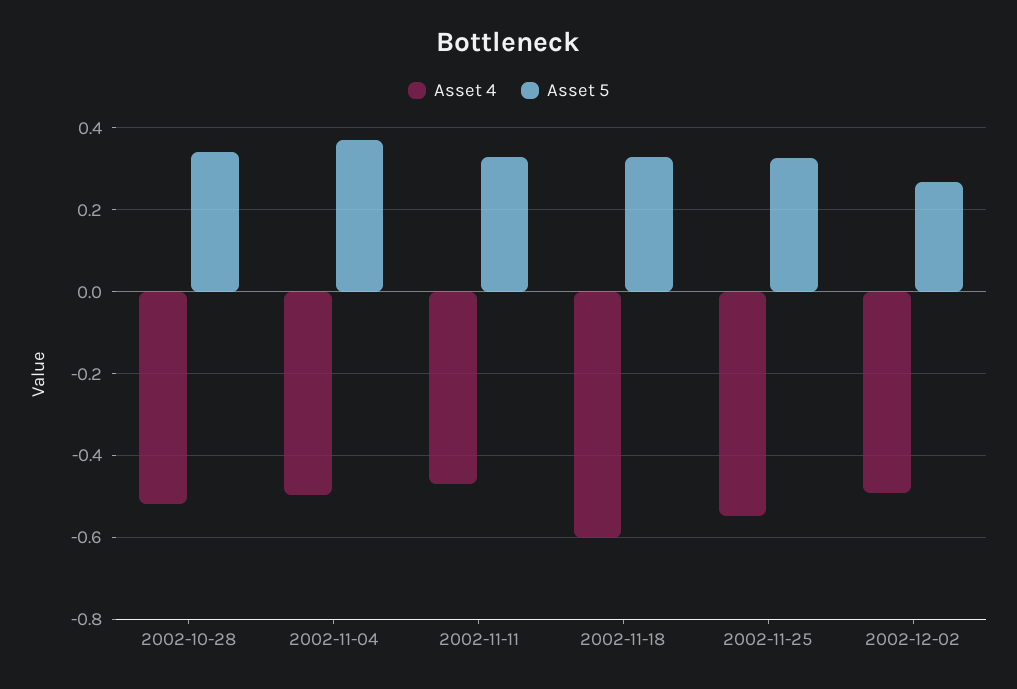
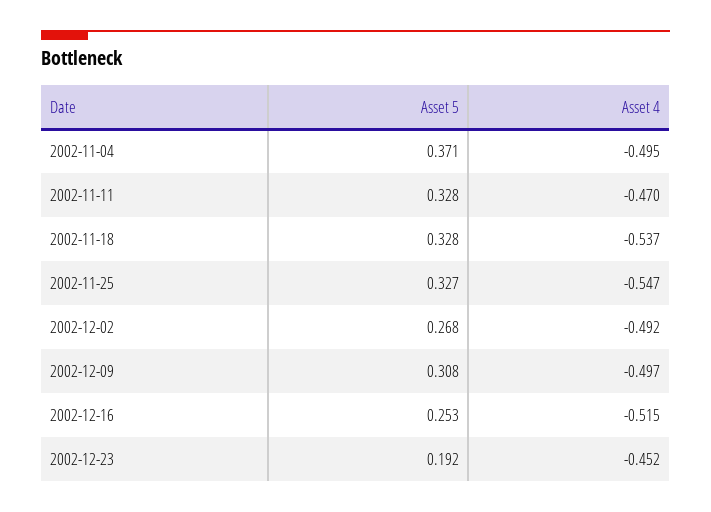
Asset 4, 2002-10-28: -0.52 -> none
Asset 5, 2002-10-28: 0.34 -> none
Asset 4, 2002-11-18: -0.6 -> -0.537
Asset 5, 2002-12-09: none -> 0.308
Asset 4, 2002-12-09: none -> -0.497
Asset 5, 2002-12-16: none -> 0.253
Asset 4, 2002-12-16: none -> -0.515
Asset 5, 2002-12-23: none -> 0.192
Asset 4, 2002-12-23: none -> -0.452

